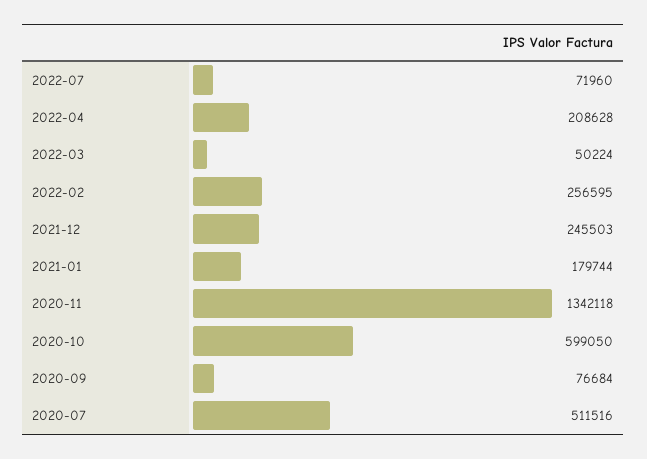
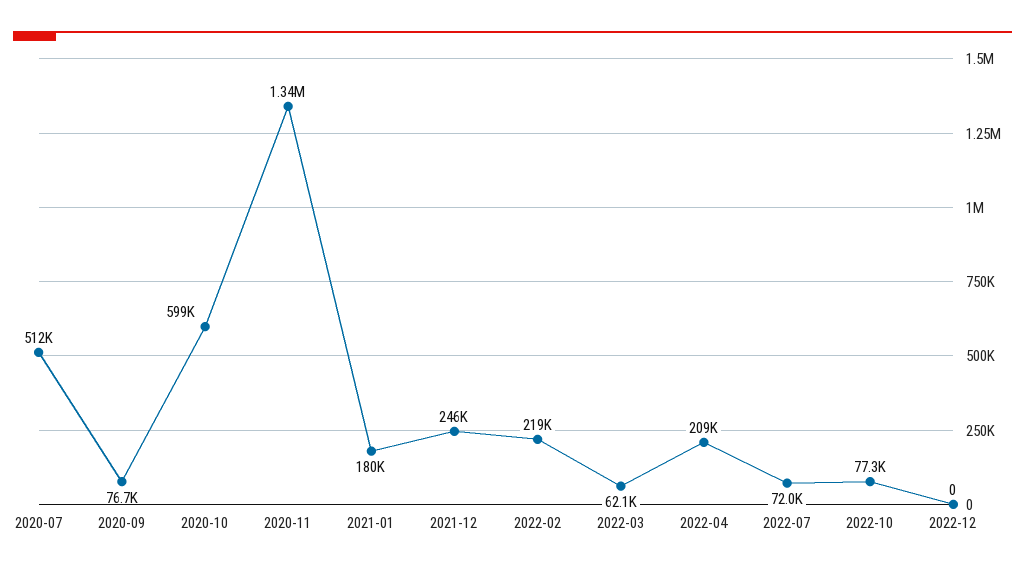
2022-03: 50224 -> 62100
2022-02: 256595 -> 219000
2022-10: none -> 77300
2022-12: none -> 0

